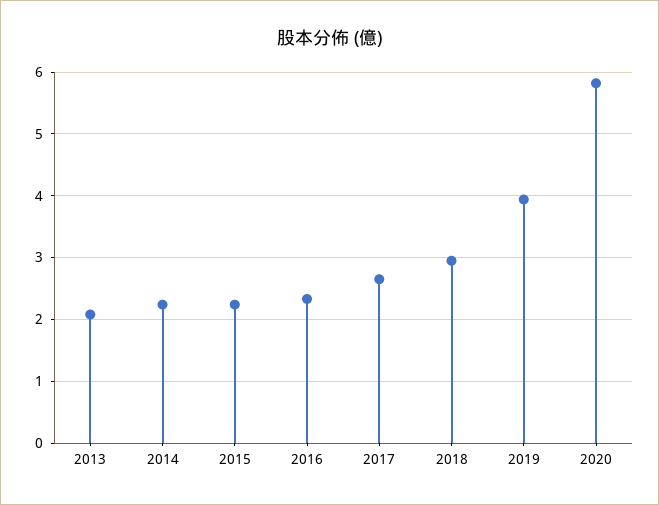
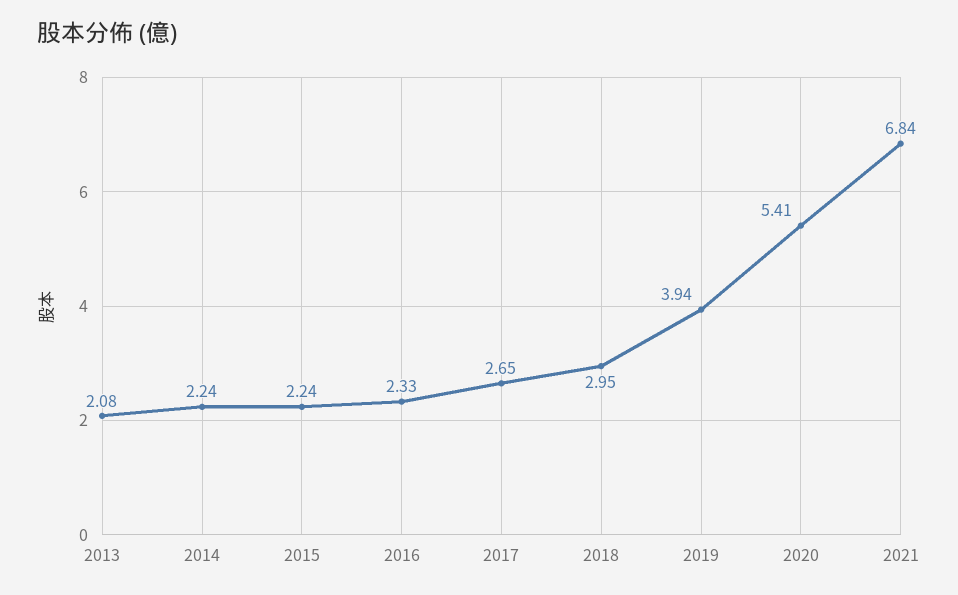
2020: 5.8 -> 5.41
2021: none -> 6.84

